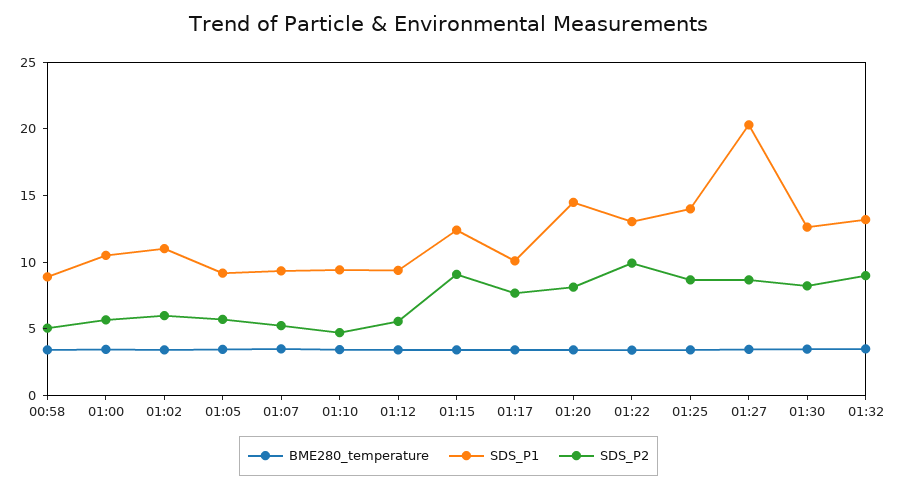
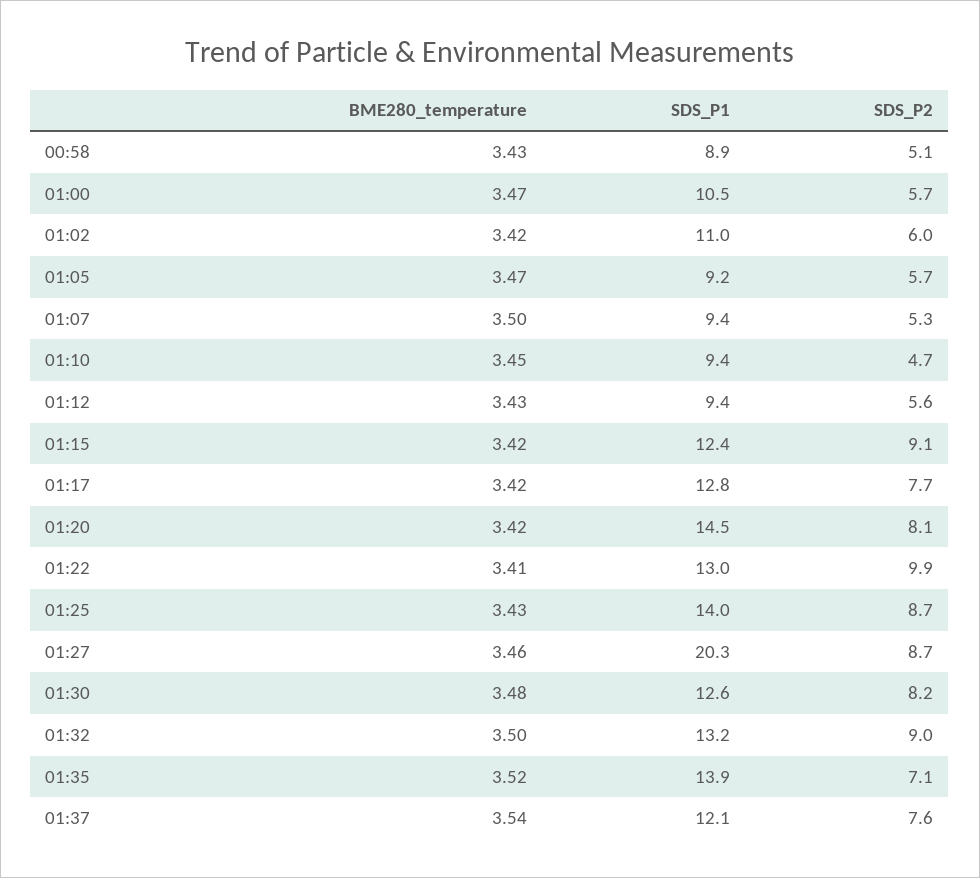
SDS_P1, 01:17: 10 -> 12.8
BME280_temperature, 01:35: none -> 3.52
SDS_P1, 01:35: none -> 13.9
SDS_P2, 01:35: none -> 7.1
BME280_temperature, 01:37: none -> 3.54
SDS_P1, 01:37: none -> 12.1
SDS_P2, 01:37: none -> 7.6

